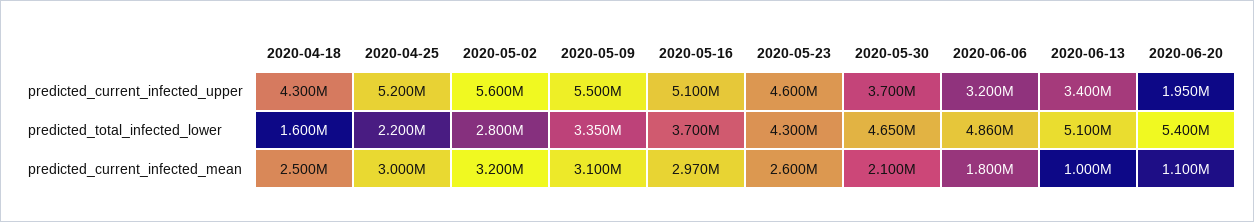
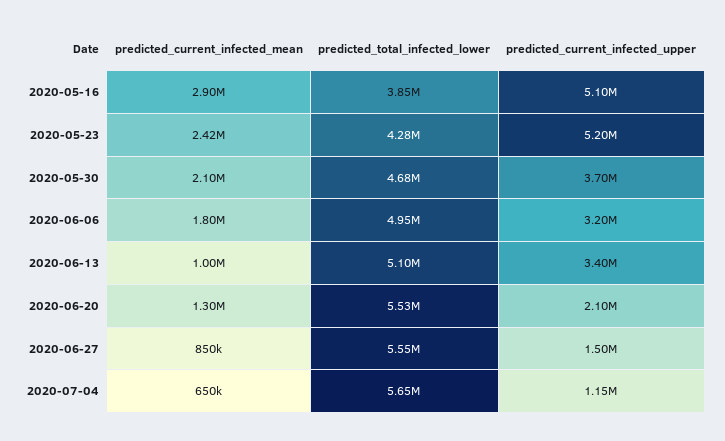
2020-04-18, predicted_current_infected_upper: 4300000 -> none
2020-04-25, predicted_current_infected_upper: 5200000 -> none
2020-05-02, predicted_current_infected_upper: 5600000 -> none
2020-05-09, predicted_current_infected_upper: 5500000 -> none
2020-05-23, predicted_current_infected_upper: 4600000 -> 5200000
2020-06-20, predicted_current_infected_upper: 1950000 -> 2100000
2020-04-18, predicted_total_infected_lower: 1600000 -> none
2020-04-25, predicted_total_infected_lower: 2200000 -> none
2020-05-02, predicted_total_infected_lower: 2800000 -> none
2020-05-09, predicted_total_infected_lower: 3350000 -> none
2020-05-16, predicted_total_infected_lower: 3700000 -> 3850000
2020-05-23, predicted_total_infected_lower: 4300000 -> 4280000
2020-05-30, predicted_total_infected_lower: 4650000 -> 4680000
2020-06-06, predicted_total_infected_lower: 4860000 -> 4950000
2020-06-20, predicted_total_infected_lower: 5400000 -> 5530000
2020-04-18, predicted_current_infected_mean: 2500000 -> none
2020-04-25, predicted_current_infected_mean: 3000000 -> none
2020-05-02, predicted_current_infected_mean: 3200000 -> none
2020-05-09, predicted_current_infected_mean: 3100000 -> none
2020-05-16, predicted_current_infected_mean: 2970000 -> 2900000
2020-05-23, predicted_current_infected_mean: 2600000 -> 2420000
2020-06-20, predicted_current_infected_mean: 1100000 -> 1300000
2020-06-27, predicted_current_infected_mean: none -> 850000
2020-06-27, predicted_total_infected_lower: none -> 5550000
2020-06-27, predicted_current_infected_upper: none -> 1500000
2020-07-04, predicted_current_infected_mean: none -> 650000
2020-07-04, predicted_total_infected_lower: none -> 5650000
2020-07-04, predicted_current_infected_upper: none -> 1150000

